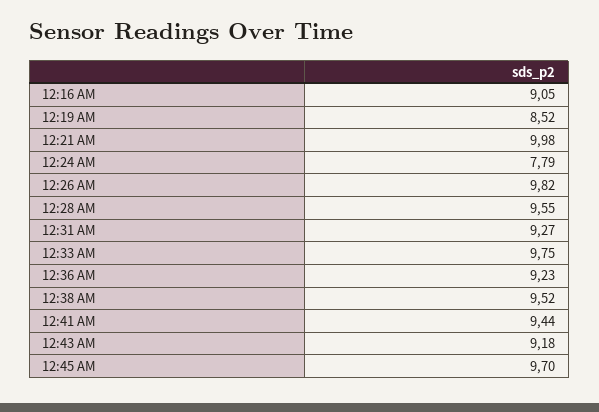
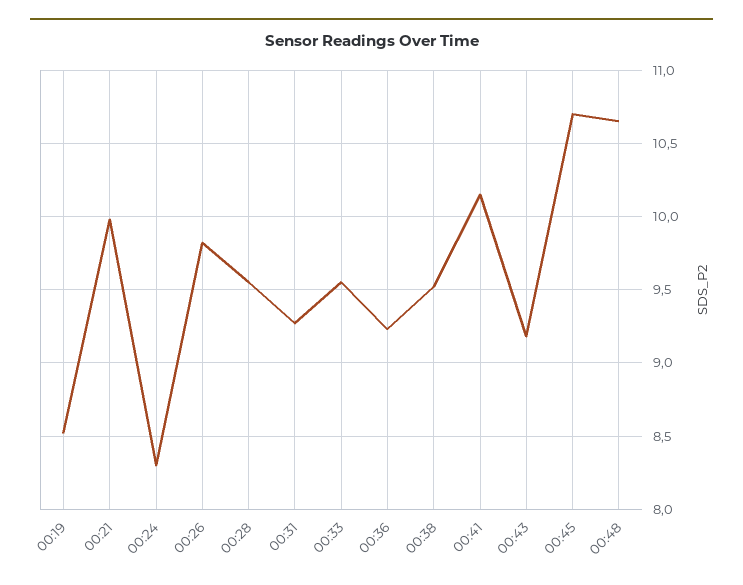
12:16 AM: 9.05 -> none
12:24 AM: 7.79 -> 8.3
12:33 AM: 9.75 -> 9.55
12:41 AM: 9.44 -> 10.15
12:45 AM: 9.7 -> 10.7
00:48: none -> 10.65

